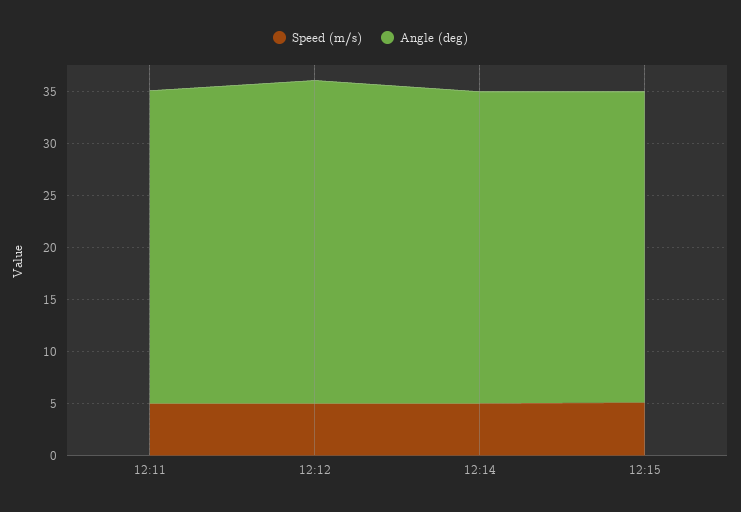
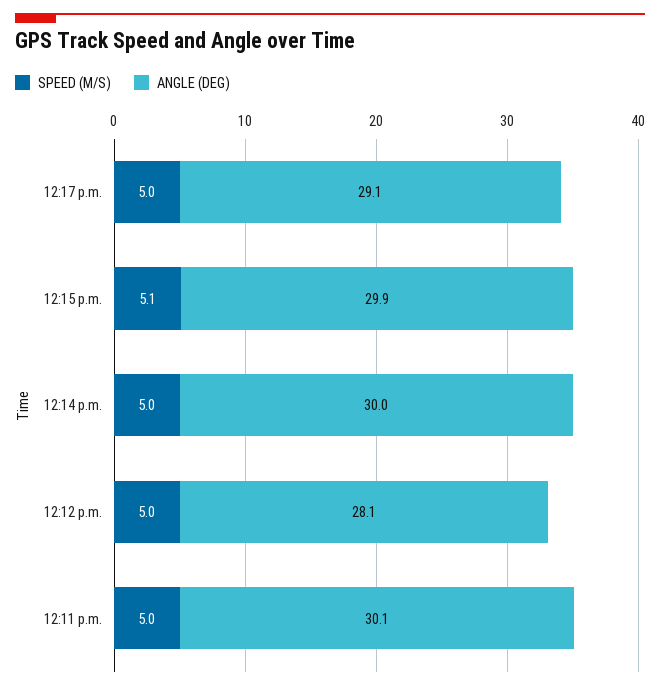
Angle (deg), 12:12: 31 -> 28.1
Speed (m/s), 12:17 p.m.: none -> 5
Angle (deg), 12:17 p.m.: none -> 29.1

